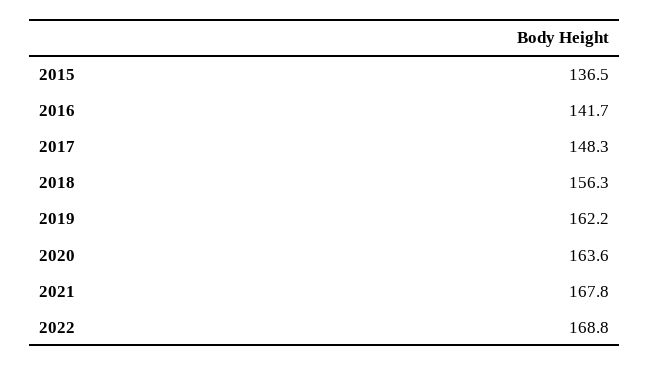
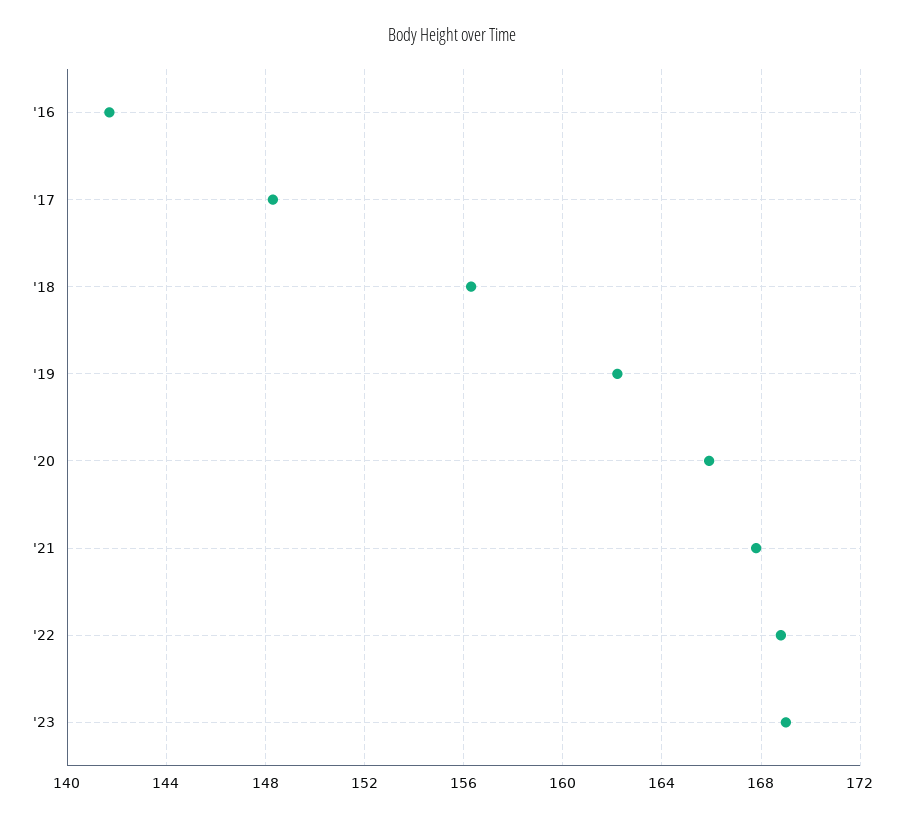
2015: 136.5 -> none
2020: 163.6 -> 166
'23: none -> 169

